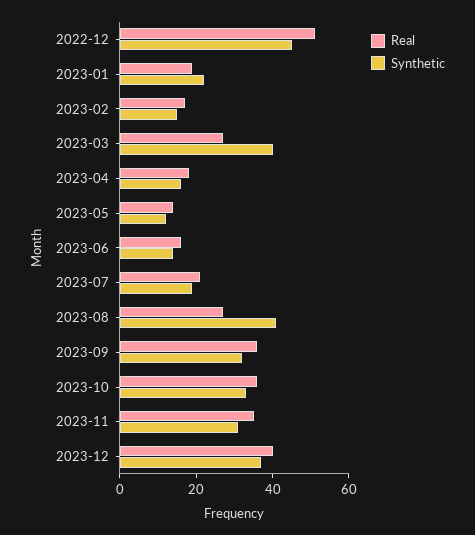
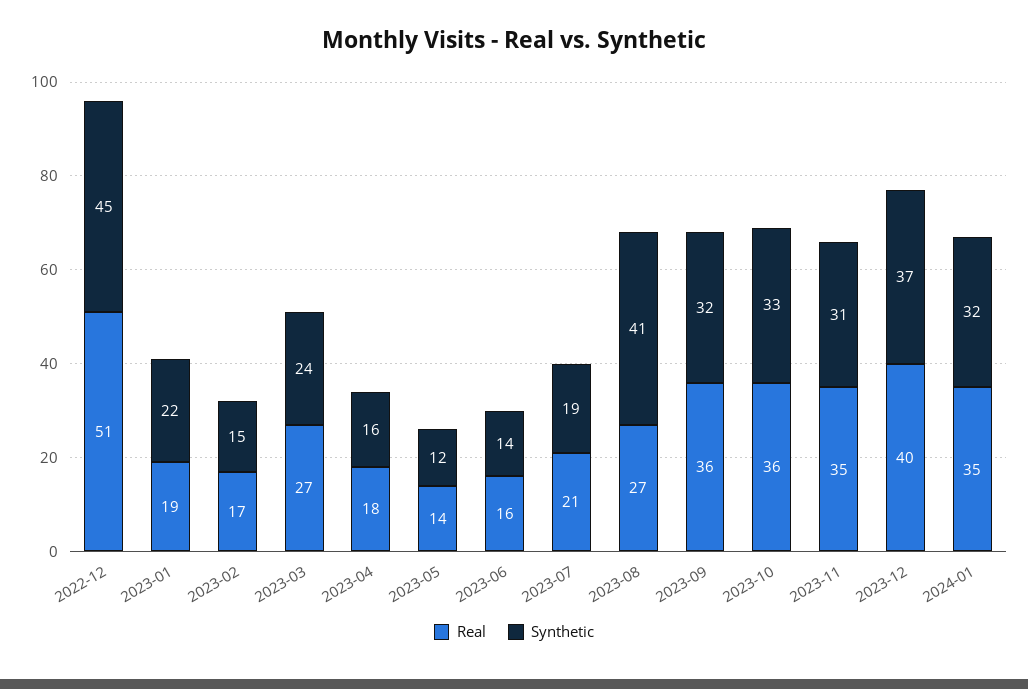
Synthetic, 2023-03: 40 -> 24
Real, 2024-01: none -> 35
Synthetic, 2024-01: none -> 32

